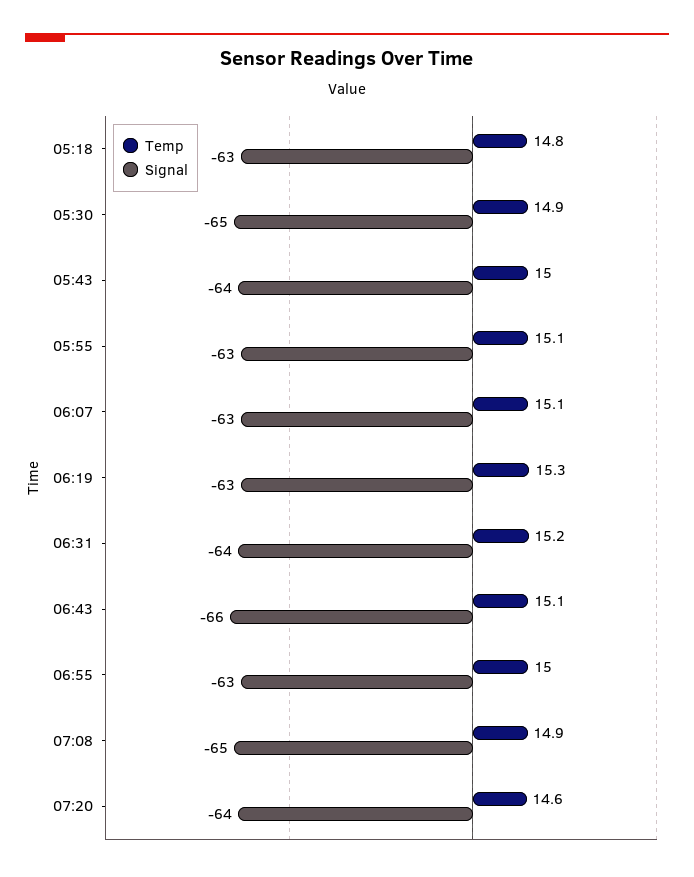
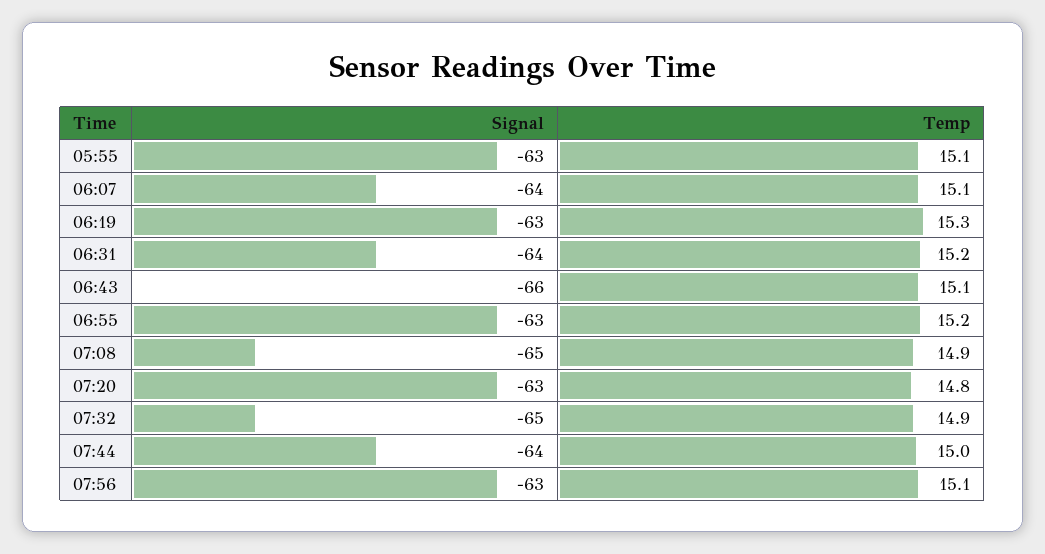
Temp, 05:18: 14.8 -> none
Signal, 05:18: -63 -> none
Temp, 05:30: 14.9 -> none
Signal, 05:30: -65 -> none
Temp, 05:43: 15 -> none
Signal, 05:43: -64 -> none
Signal, 06:07: -63 -> -64
Temp, 06:55: 15 -> 15.2
Temp, 07:20: 14.6 -> 14.8
Signal, 07:20: -64 -> -63
Signal, 07:32: none -> -65
Temp, 07:32: none -> 14.9
Signal, 07:44: none -> -64
Temp, 07:44: none -> 15
Signal, 07:56: none -> -63
Temp, 07:56: none -> 15.1

